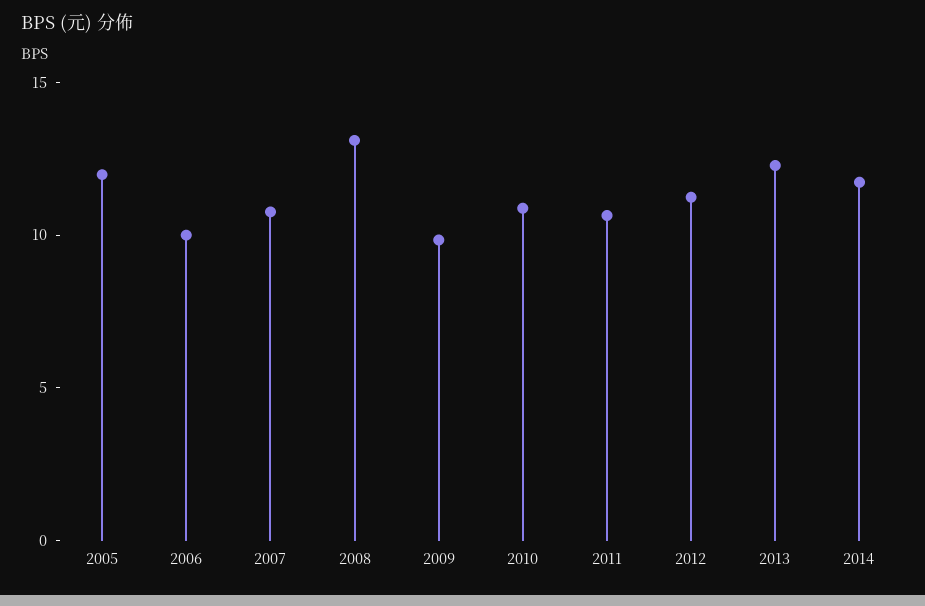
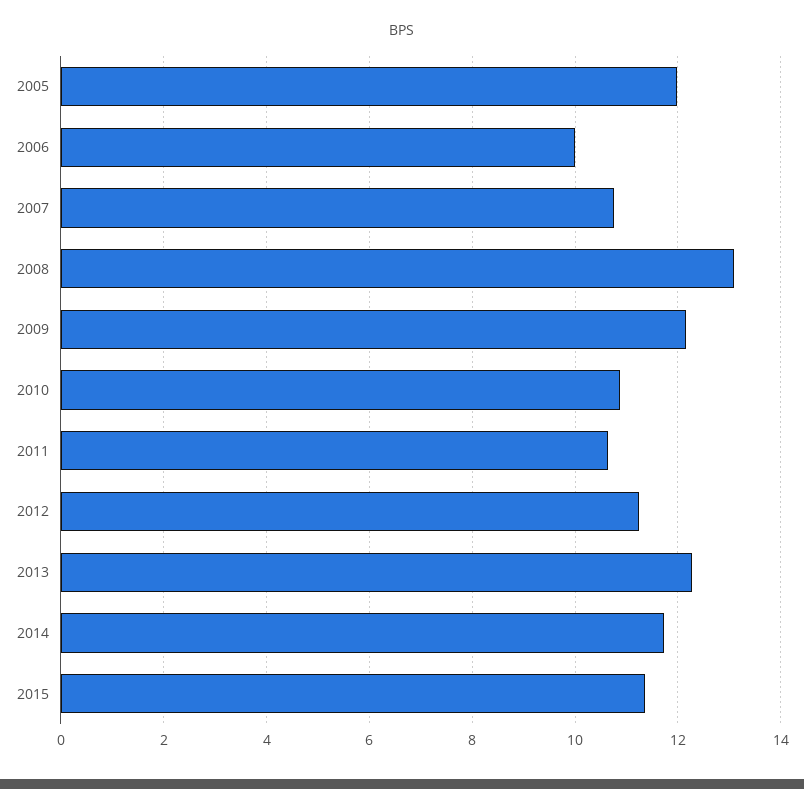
2009: 10 -> 12.2
2015: none -> 11.4

